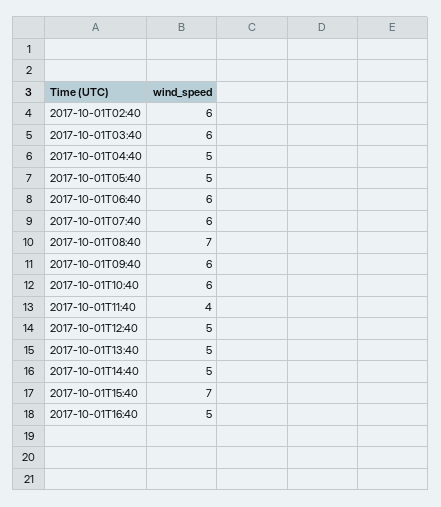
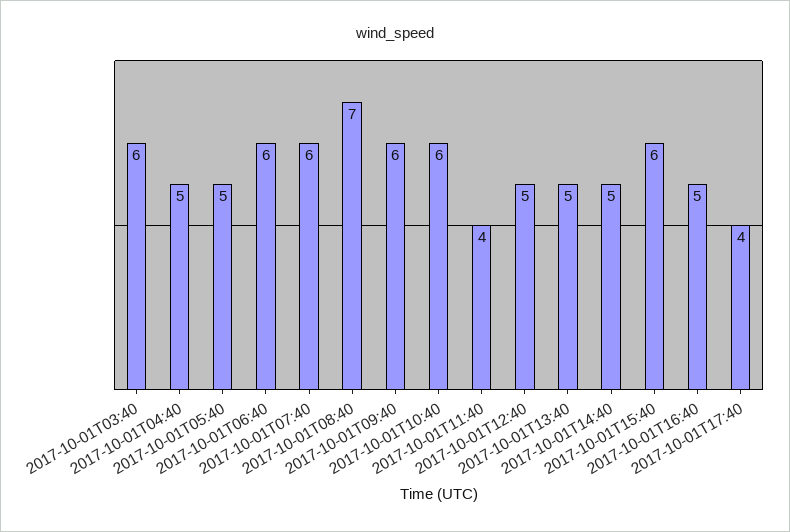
2017-10-01T02:40: 6 -> none
2017-10-01T15:40: 7 -> 6
2017-10-01T17:40: none -> 4

